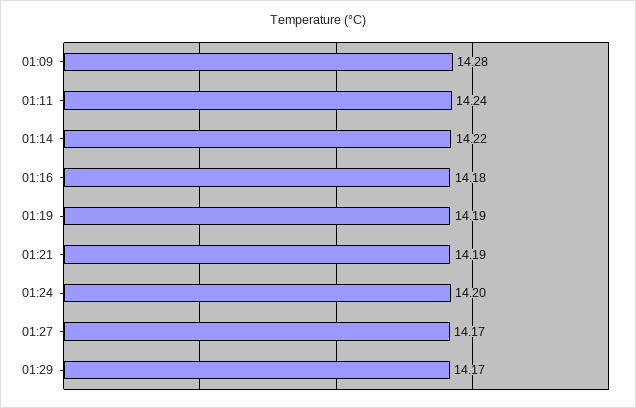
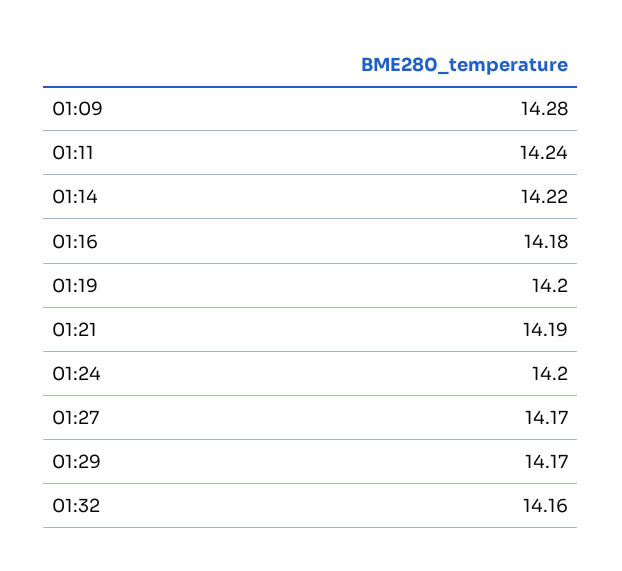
01:19: 14.19 -> 14.2
01:32: none -> 14.16

